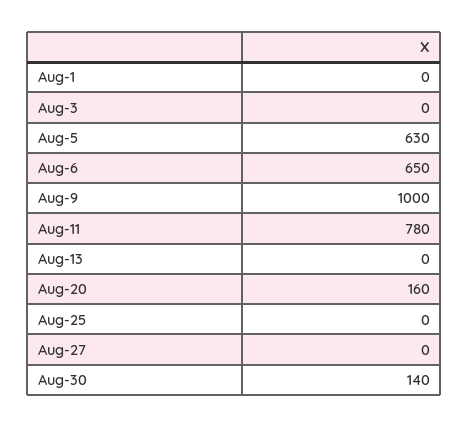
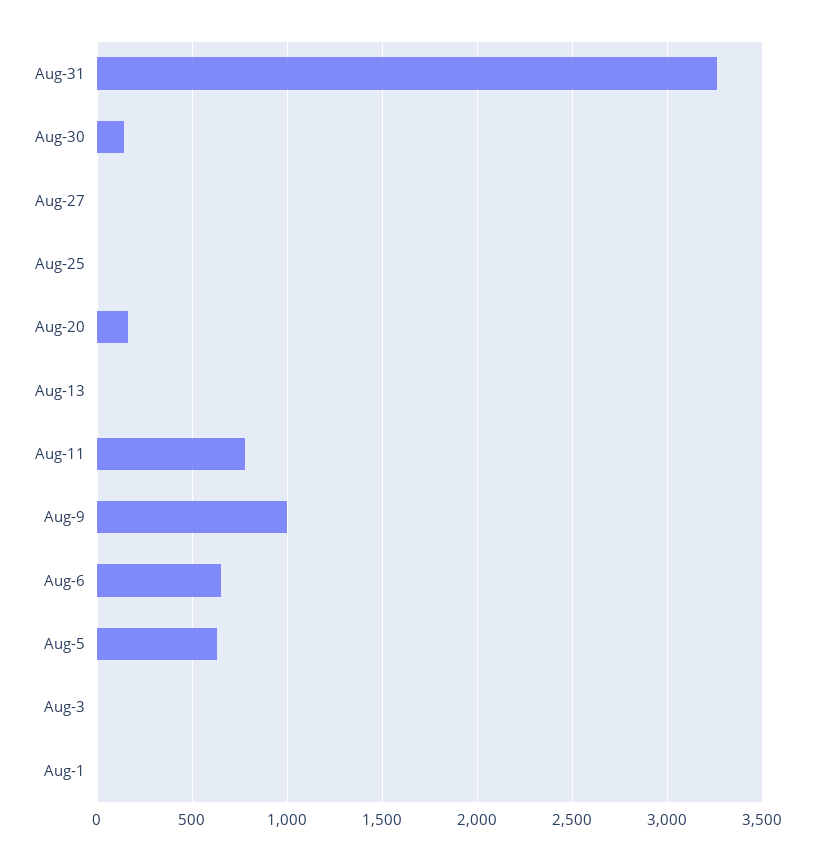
Aug-31: none -> 3250

